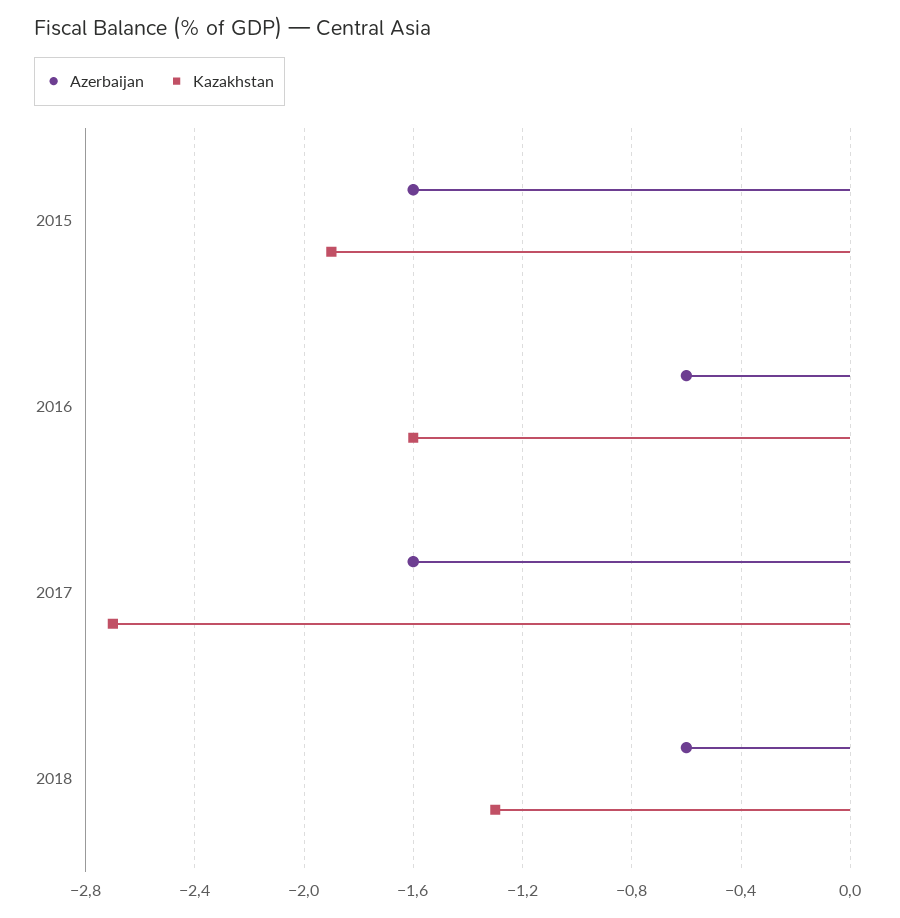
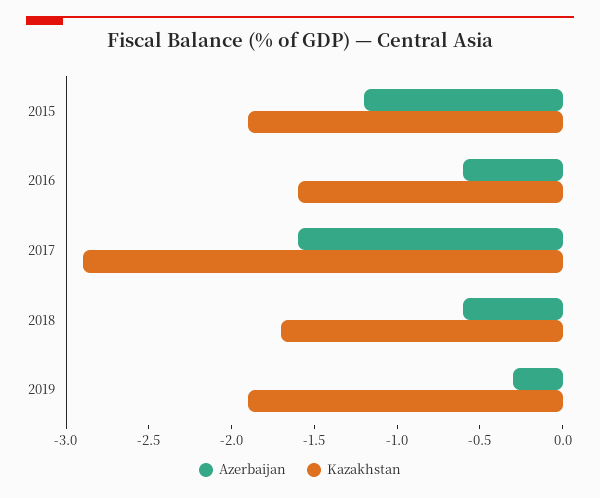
Azerbaijan, 2015: -1.6 -> -1.2
Kazakhstan, 2017: -2.7 -> -2.9
Kazakhstan, 2018: -1.3 -> -1.7
Azerbaijan, 2019: none -> -0.3
Kazakhstan, 2019: none -> -1.9

